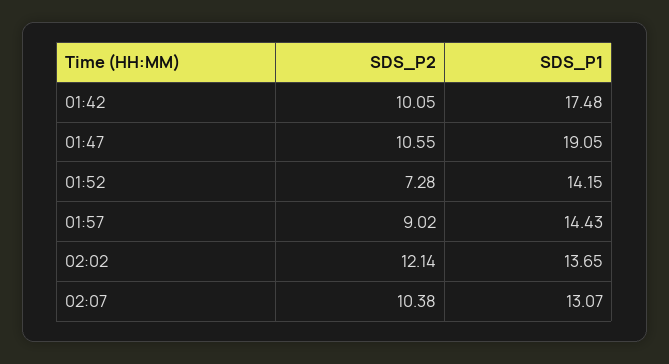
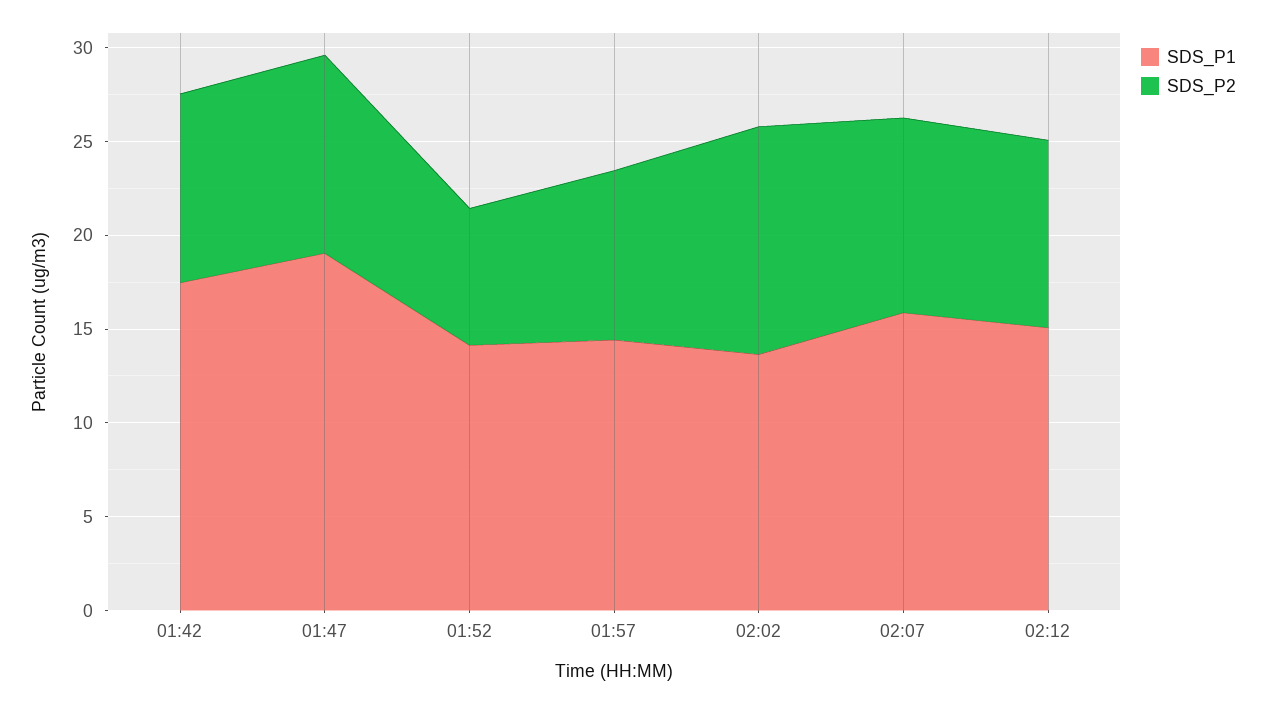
SDS_P1, 02:07: 13.07 -> 16
SDS_P1, 02:12: none -> 15
SDS_P2, 02:12: none -> 10

